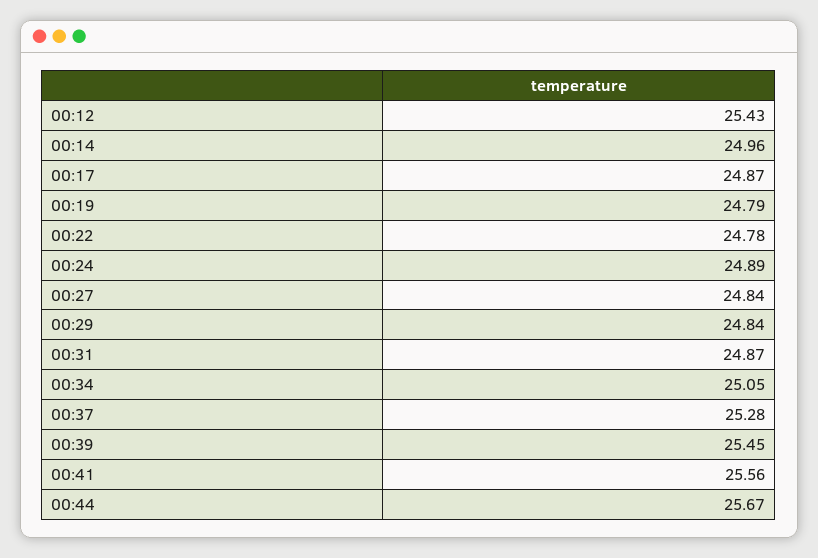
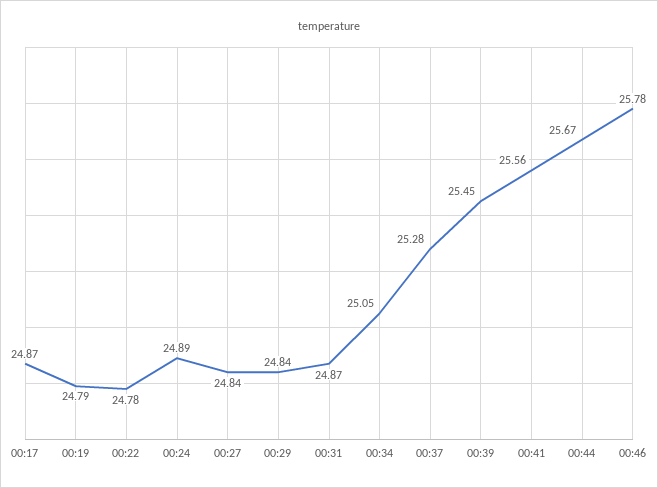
00:12: 25.43 -> none
00:14: 24.96 -> none
00:46: none -> 25.78

